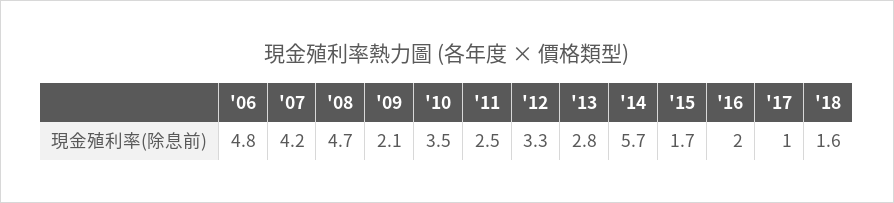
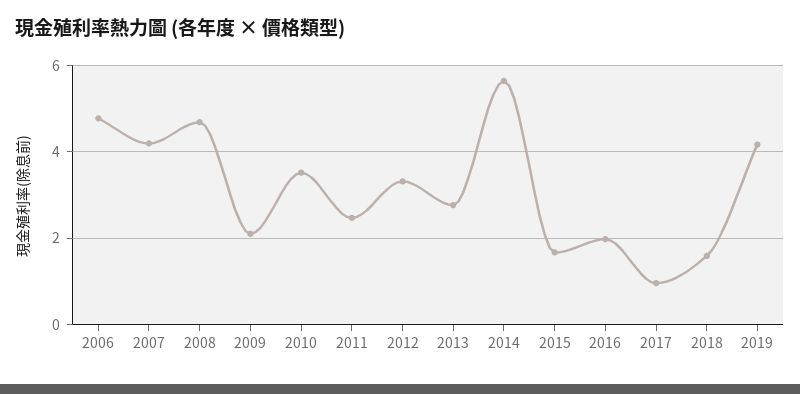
2019: none -> 4.2

